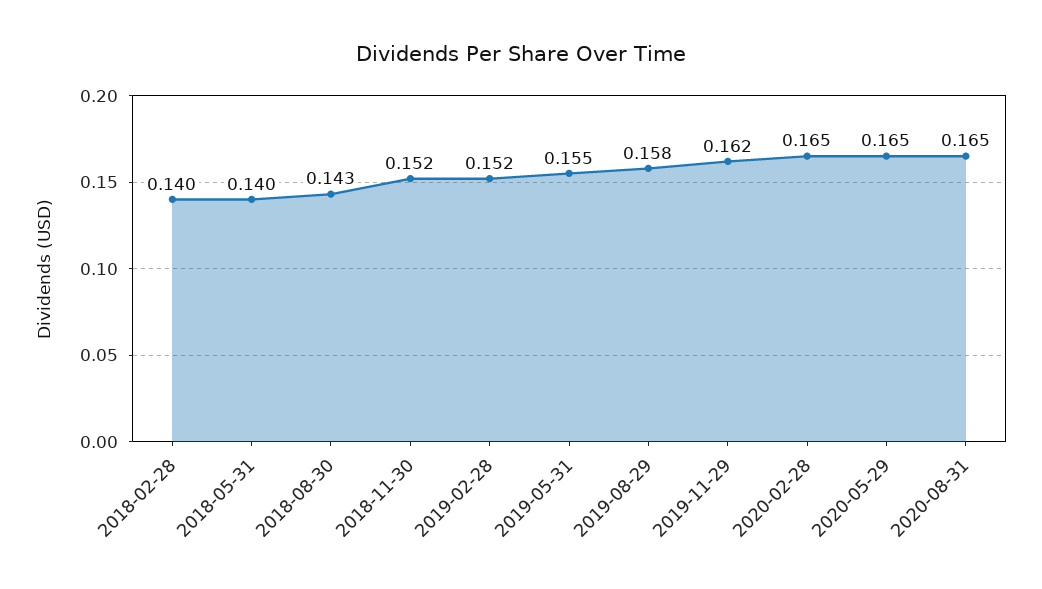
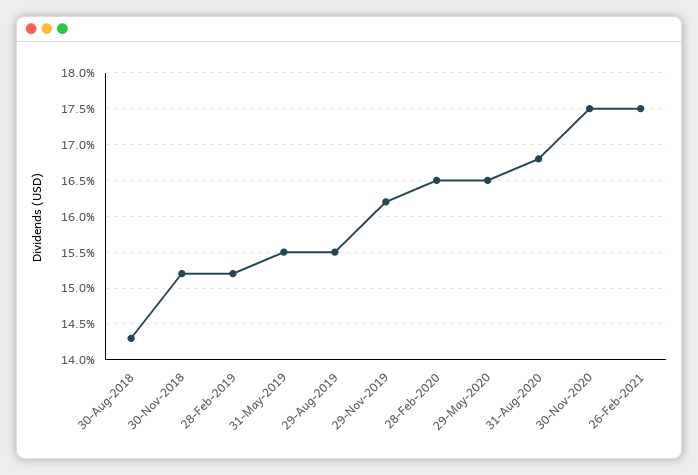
2018-02-28: 0.14 -> none
2018-05-31: 0.14 -> none
2019-08-29: 0.158 -> 0.155
2020-08-31: 0.165 -> 0.168
30-Nov-2020: none -> 0.175
26-Feb-2021: none -> 0.175

